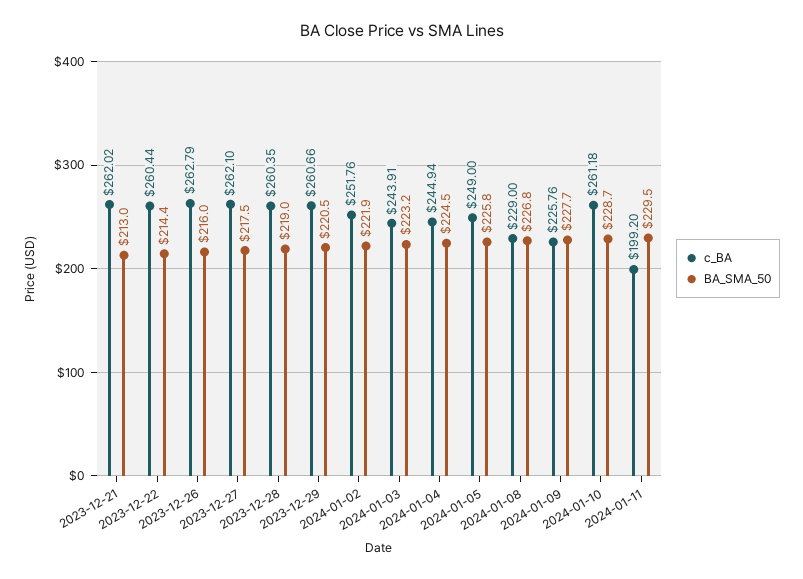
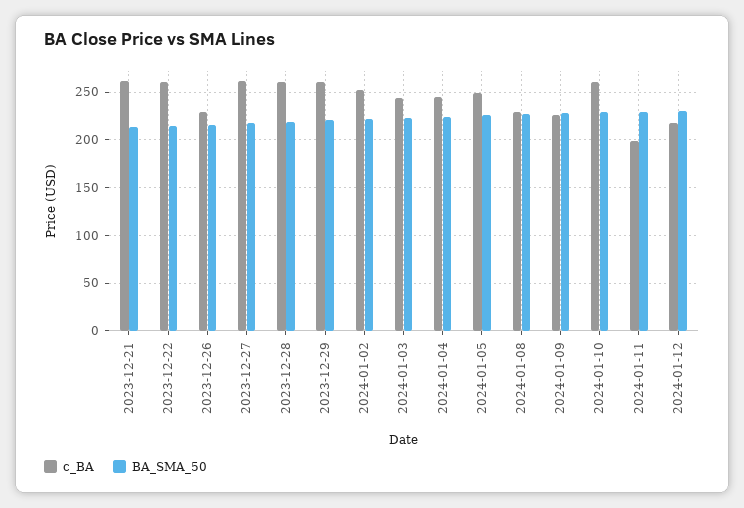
c_BA, 2023-12-26: 262.79 -> 230
c_BA, 2024-01-12: none -> 220
BA_SMA_50, 2024-01-12: none -> 230

